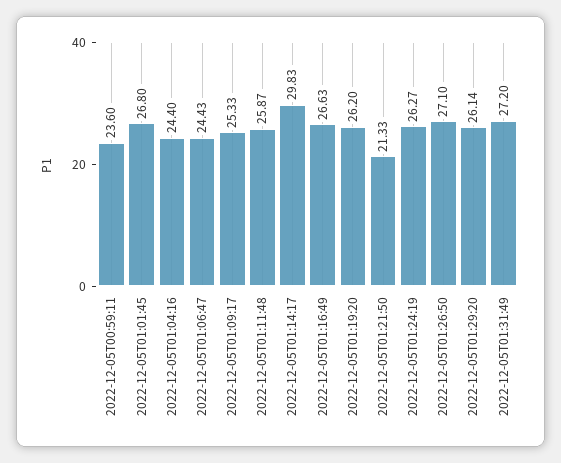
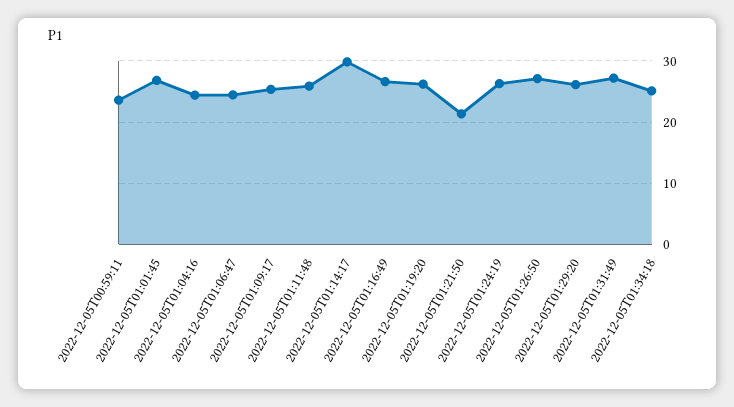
2022-12-05T01:34:18: none -> 25

